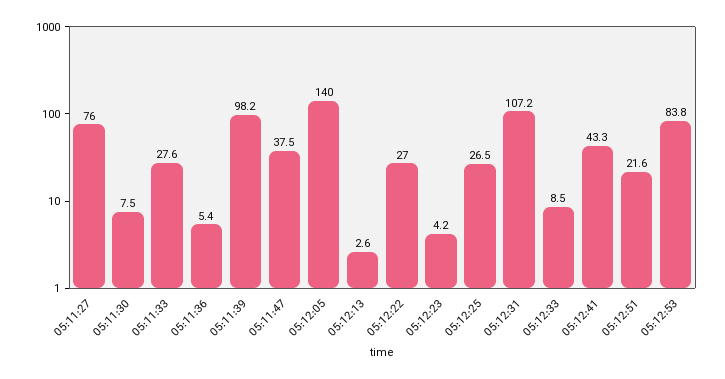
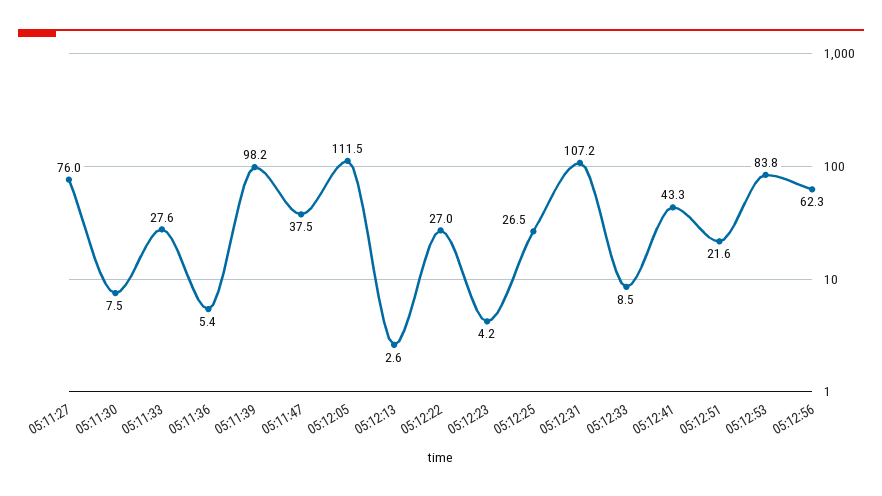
05:12:05: 140 -> 111.5
05:12:56: none -> 62.3

